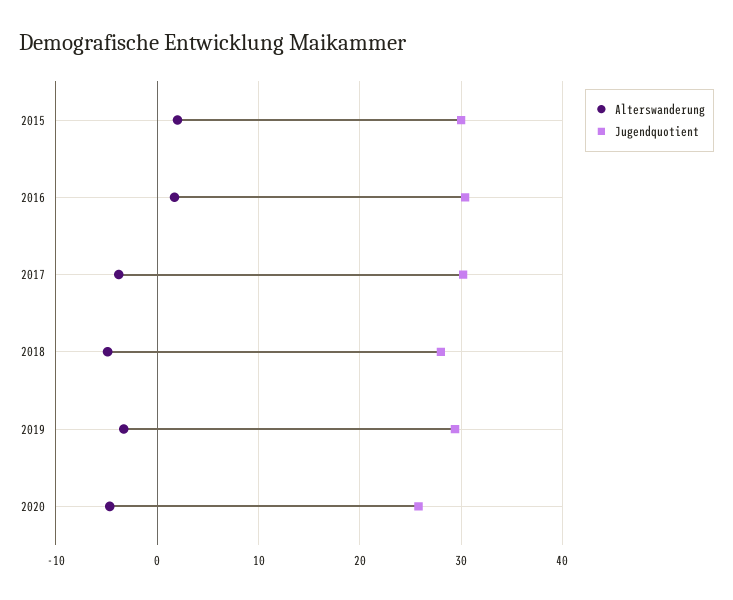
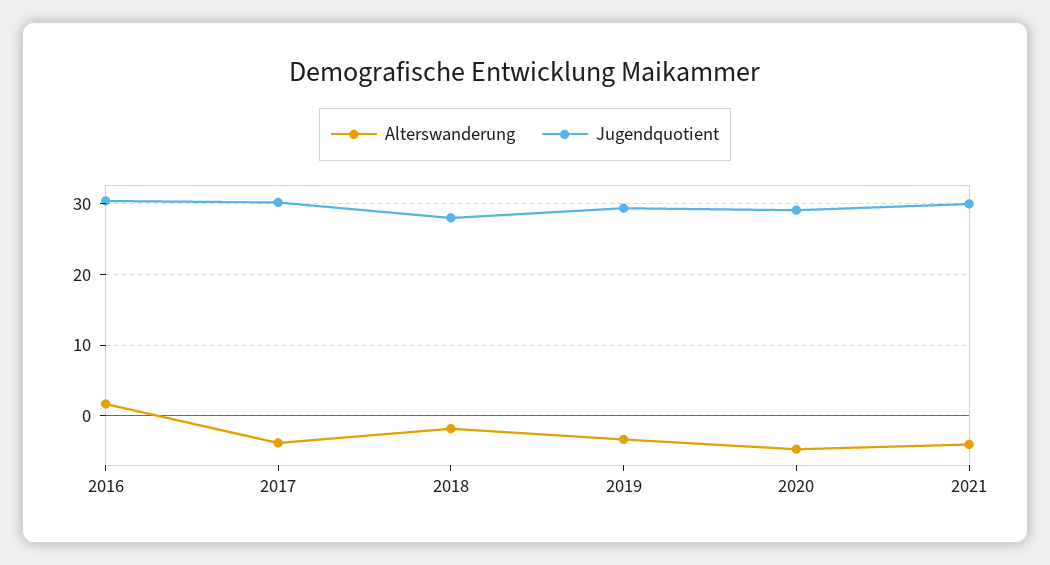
Alterswanderung, 2015: 2 -> none
Jugendquotient, 2015: 30 -> none
Alterswanderung, 2018: -5 -> -2
Jugendquotient, 2020: 26 -> 29
Alterswanderung, 2021: none -> -4
Jugendquotient, 2021: none -> 30

